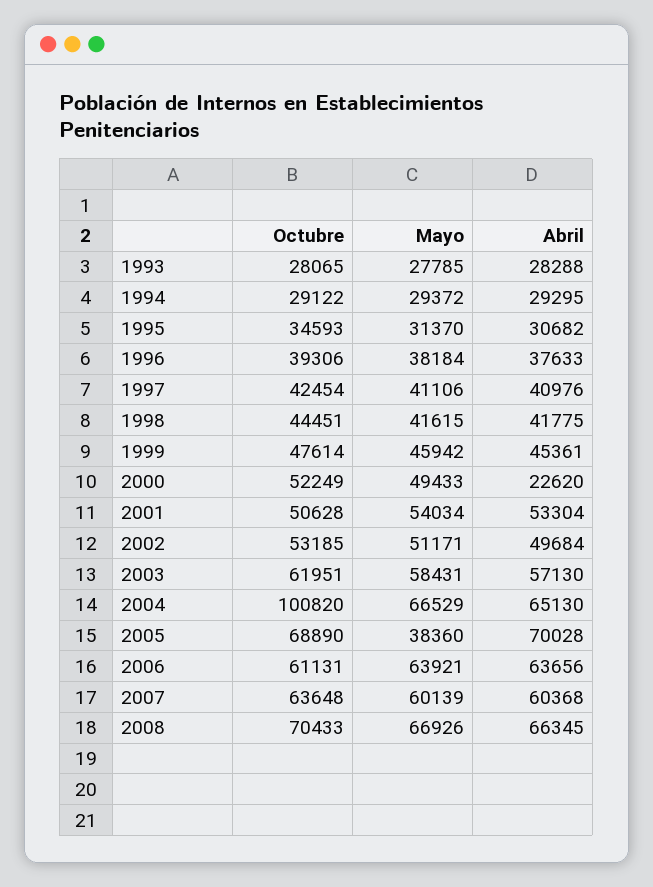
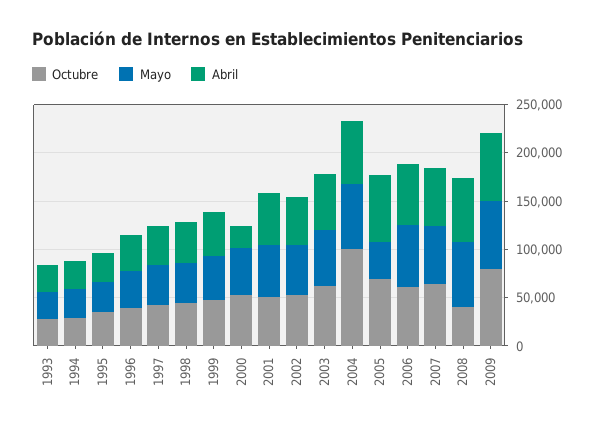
Octubre, 2008: 70433 -> 40000
Octubre, 2009: none -> 80000
Mayo, 2009: none -> 70000
Abril, 2009: none -> 70000

